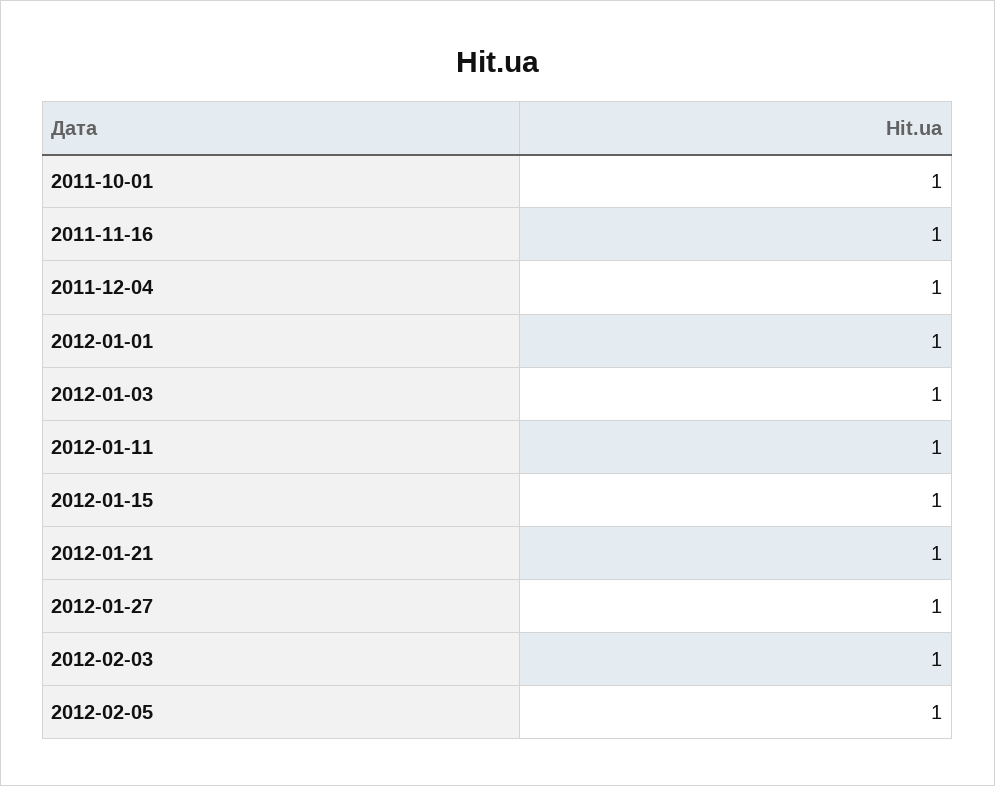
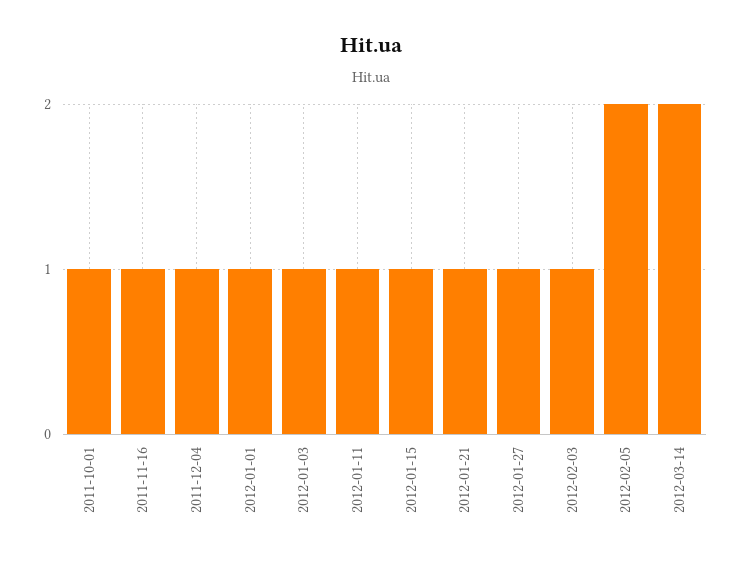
2012-02-05: 1 -> 2
2012-03-14: none -> 2

